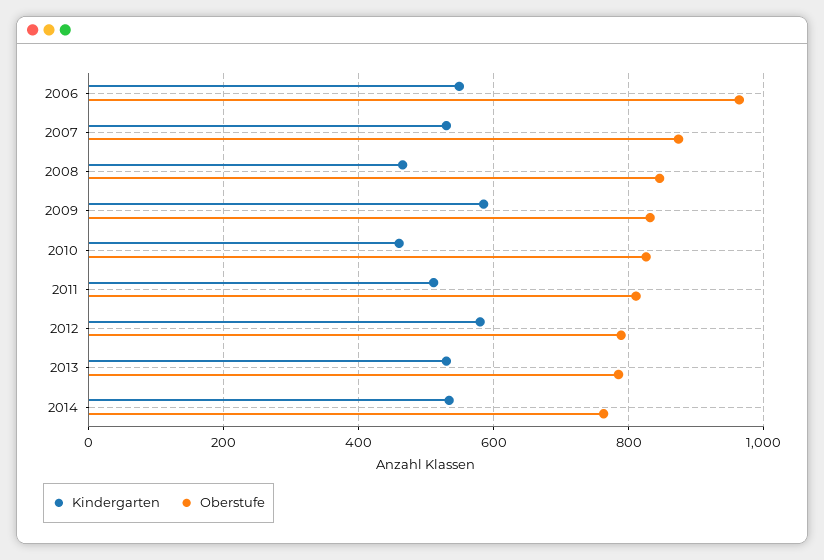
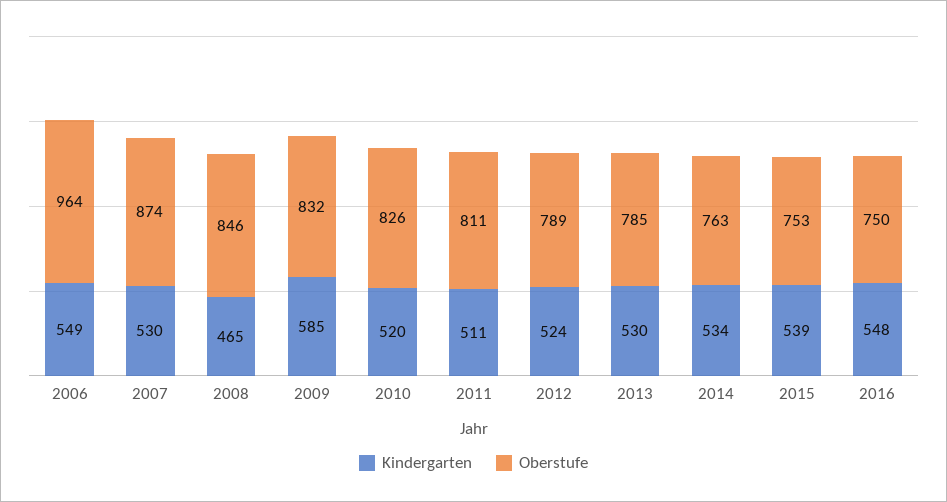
Kindergarten, 2010: 460 -> 520
Kindergarten, 2012: 580 -> 524
Kindergarten, 2015: none -> 539
Oberstufe, 2015: none -> 753
Kindergarten, 2016: none -> 548
Oberstufe, 2016: none -> 750

